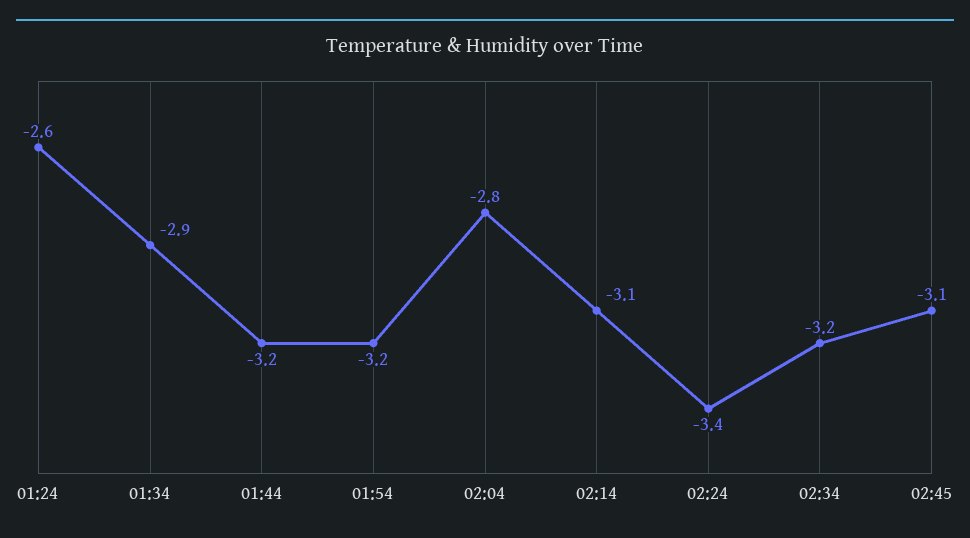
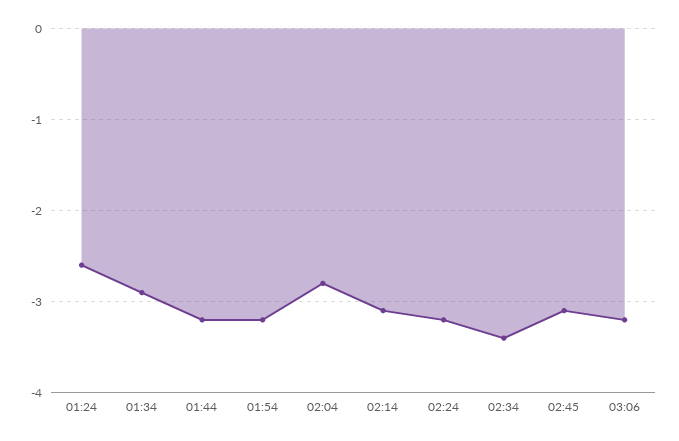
02:24: -3.4 -> -3.2
02:34: -3.2 -> -3.4
03:06: none -> -3.2

